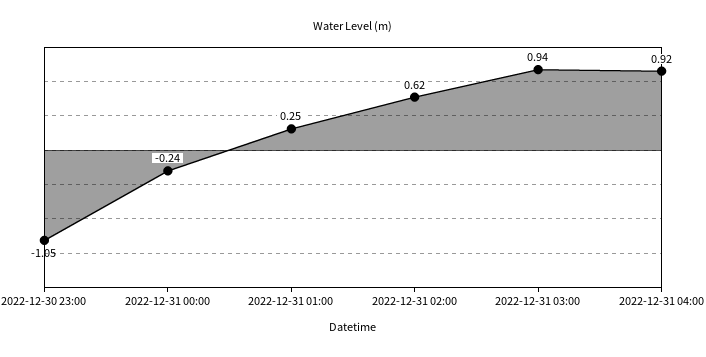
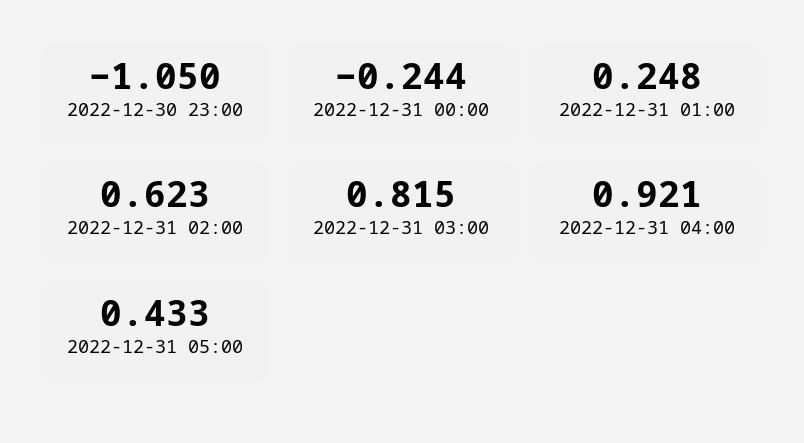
2022-12-31 03:00: 0.94 -> 0.815
2022-12-31 05:00: none -> 0.433

